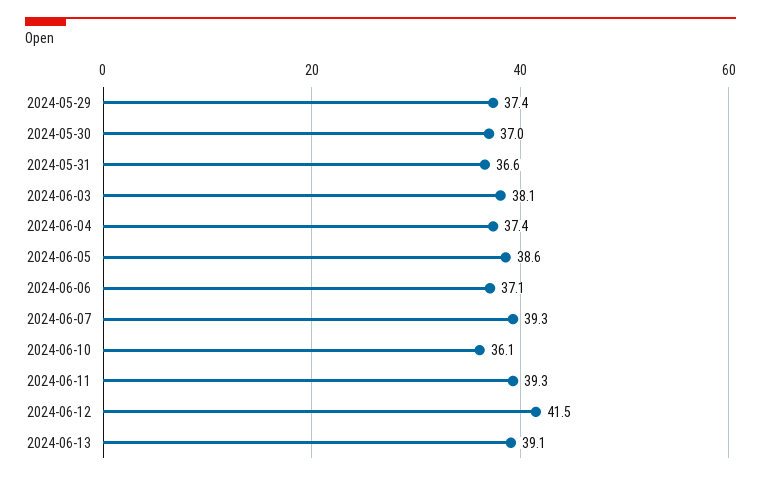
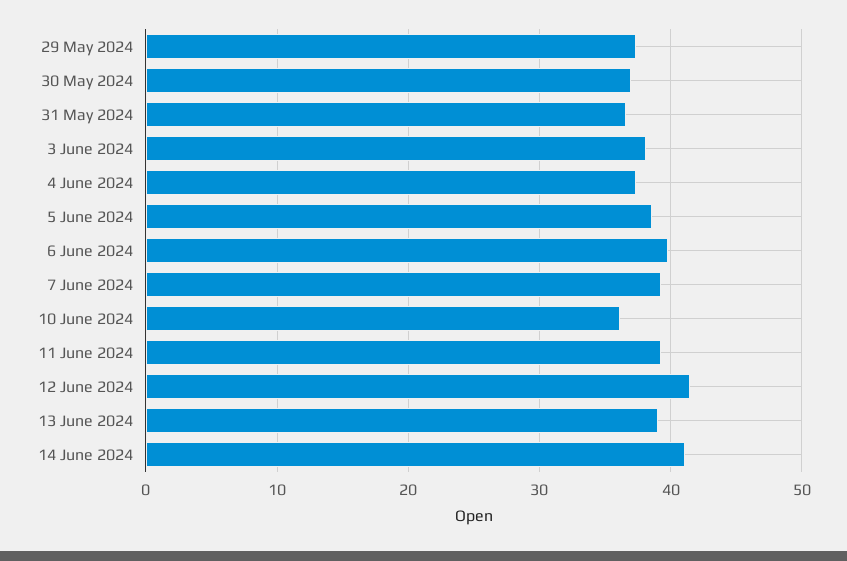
2024-06-06: 37.1 -> 40
14 June 2024: none -> 41

